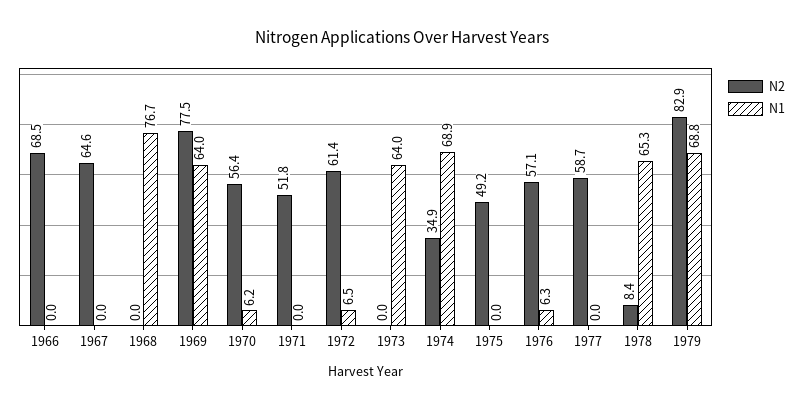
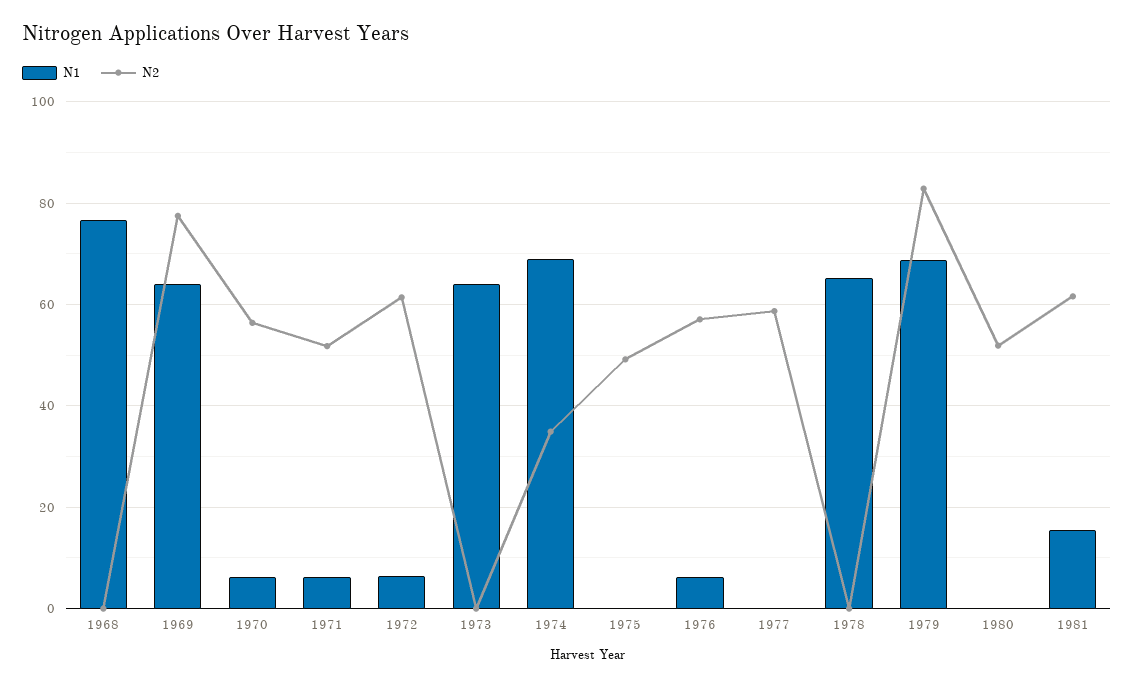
N2, 1966: 68.5 -> none
N1, 1966: 0 -> none
N2, 1967: 64.6 -> none
N1, 1967: 0 -> none
N1, 1971: 0 -> 6
N2, 1978: 8.4 -> 0
N1, 1980: none -> 0
N2, 1980: none -> 52
N1, 1981: none -> 16
N2, 1981: none -> 62

